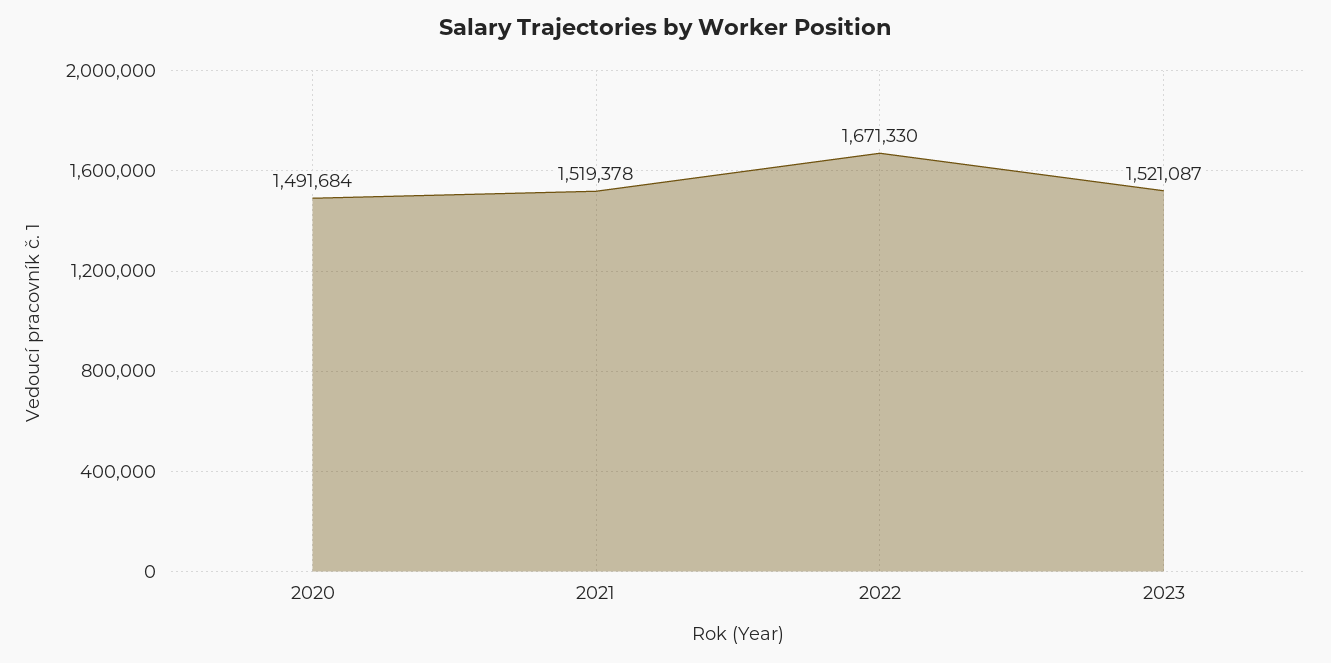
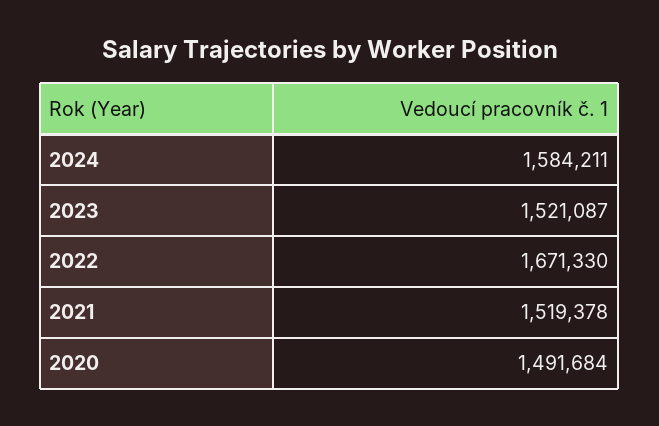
2024: none -> 1584211

